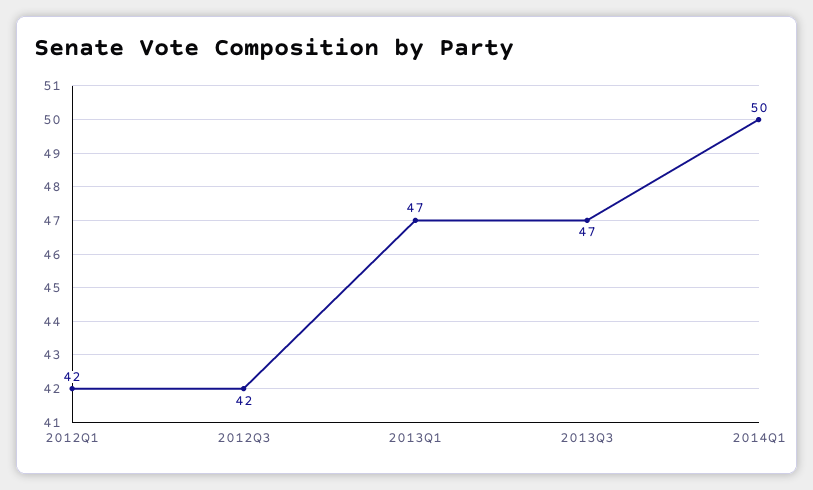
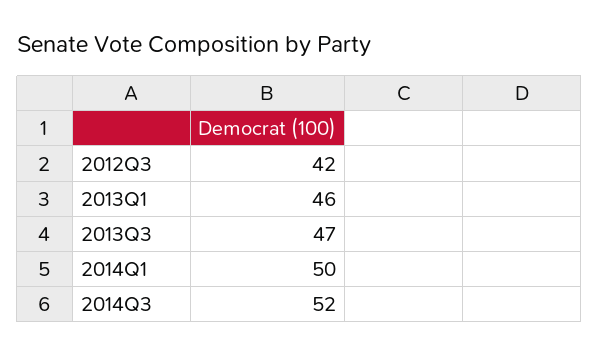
2012Q1: 42 -> none
2013Q1: 47 -> 46
2014Q3: none -> 52

